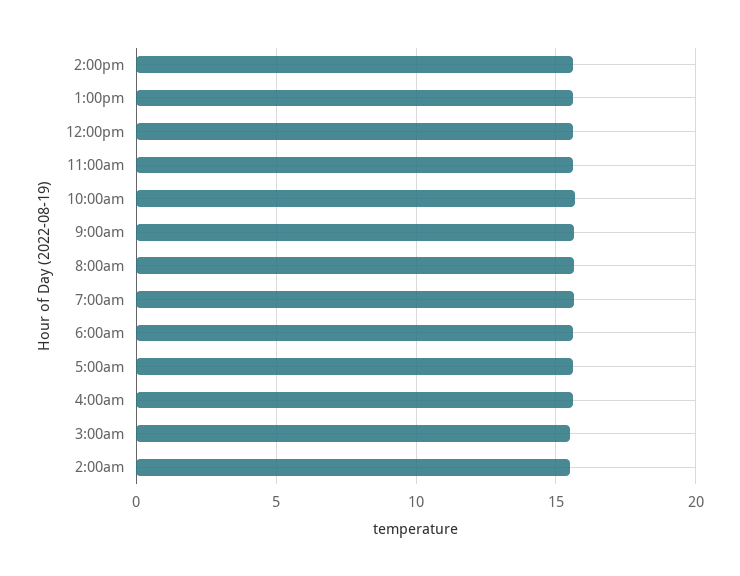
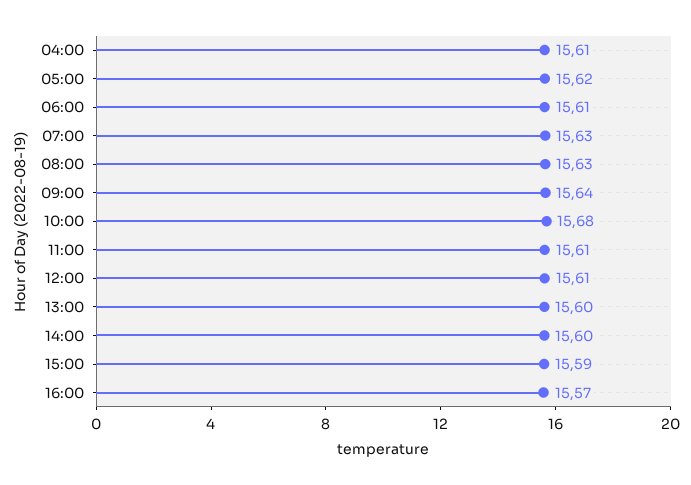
3:00am: 15.5 -> none
2:00am: 15.5 -> none
15:00: none -> 15.59
16:00: none -> 15.57

